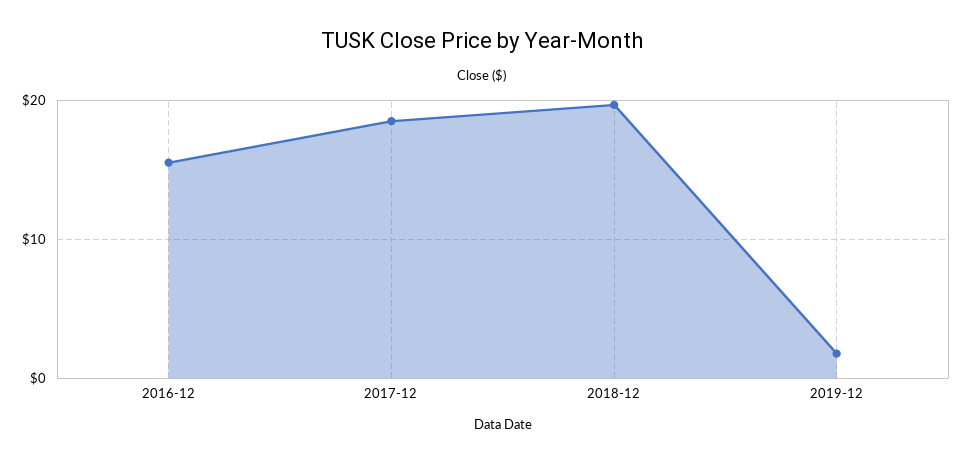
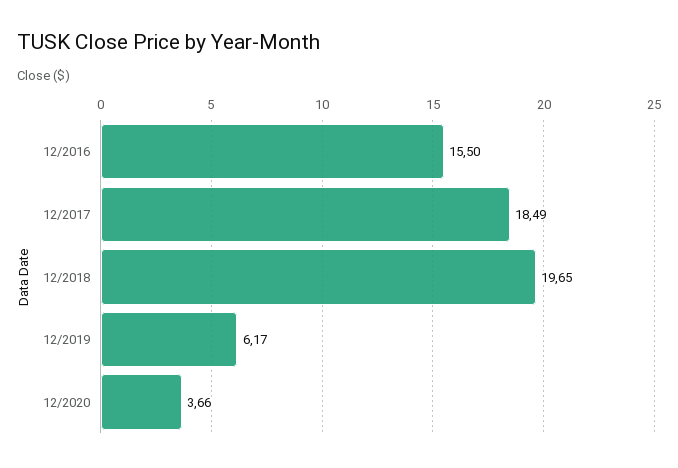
2019-12: 2 -> 6.17
12/2020: none -> 3.66

